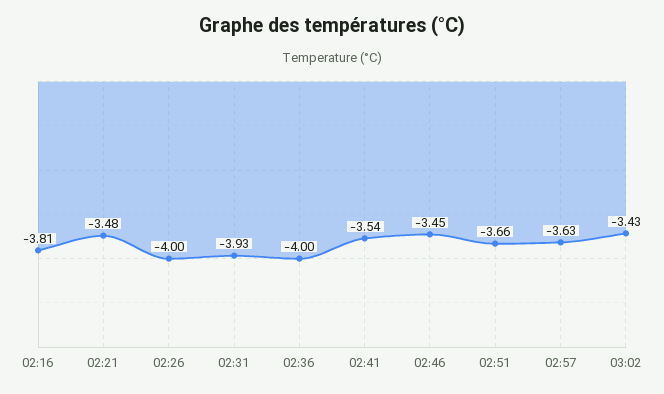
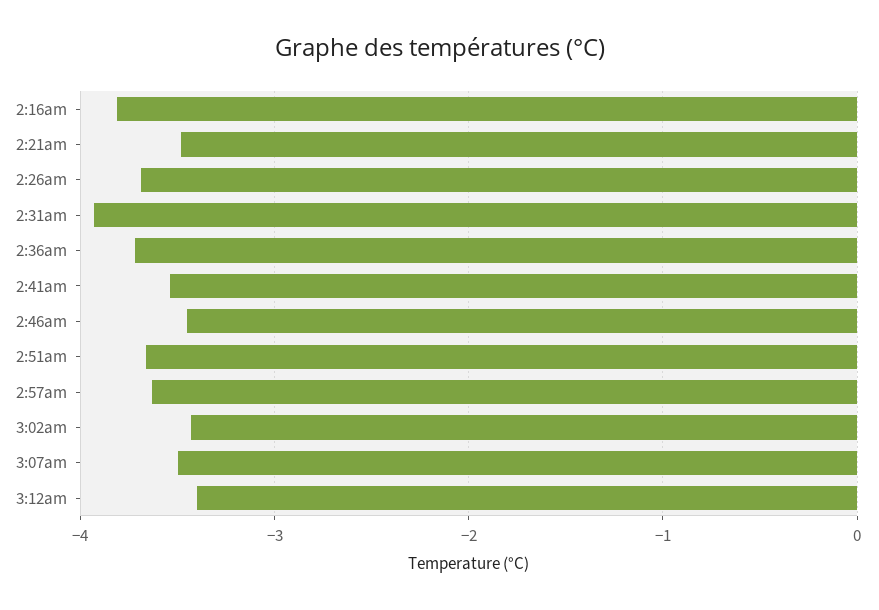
02:26: -4 -> -3.7
02:36: -4 -> -3.7
3:07am: none -> -3.5
3:12am: none -> -3.4

